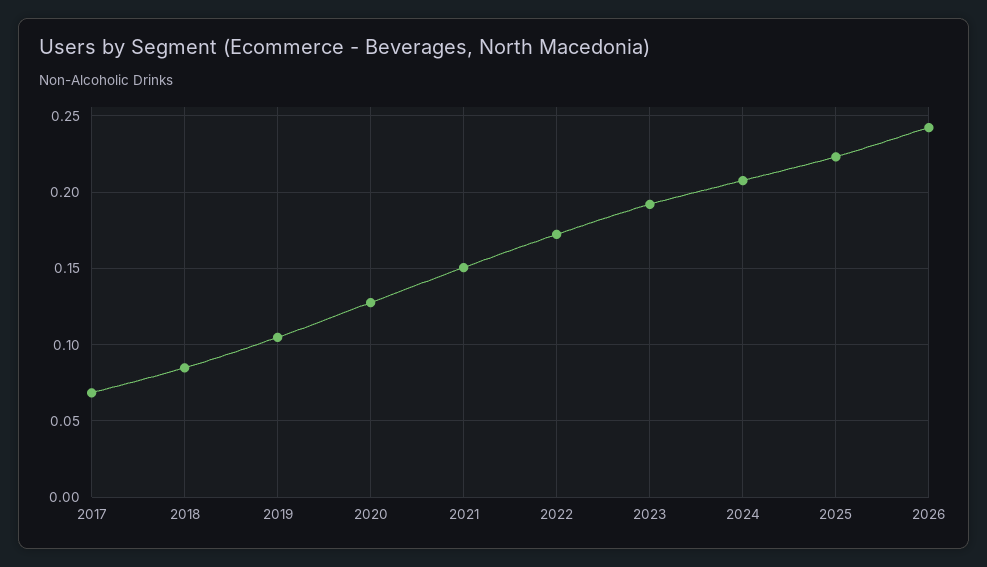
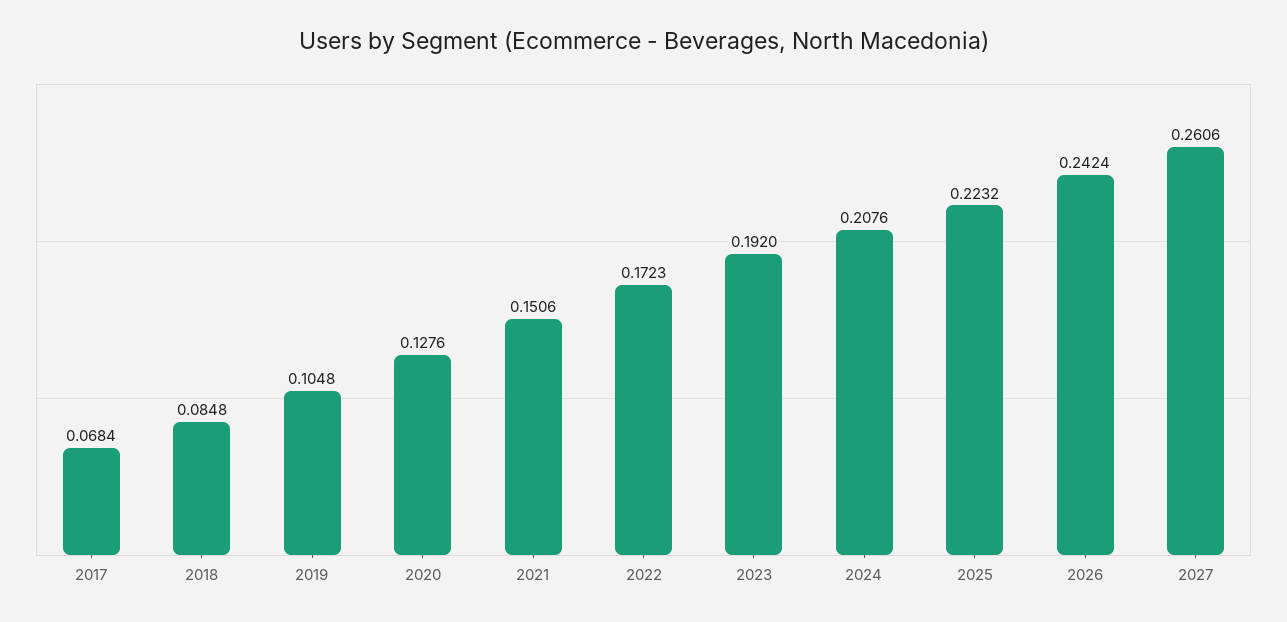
2027: none -> 0.2606

